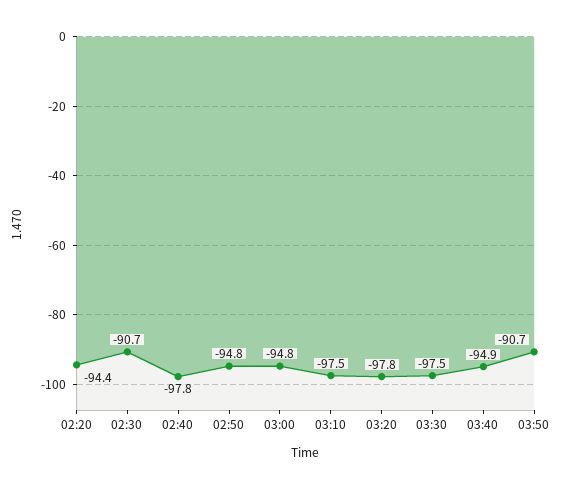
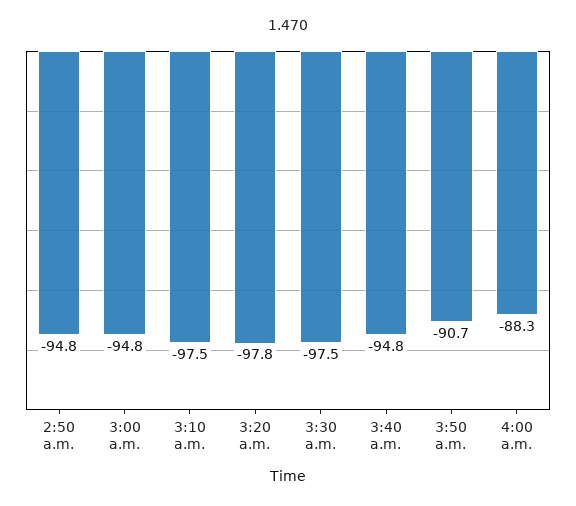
02:20: -94.4 -> none
02:30: -90.7 -> none
02:40: -97.8 -> none
03:40: -94.9 -> -94.8
4:00 a.m.: none -> -88.3

